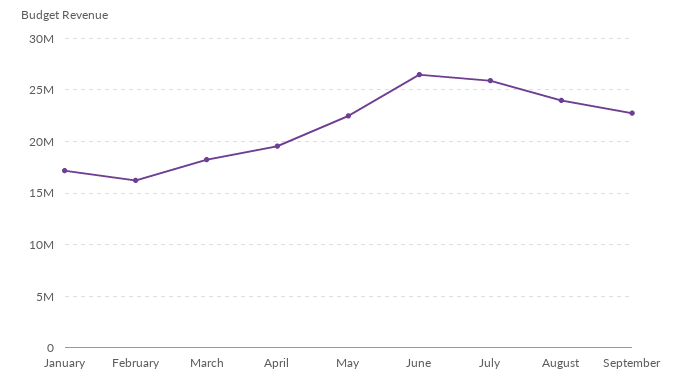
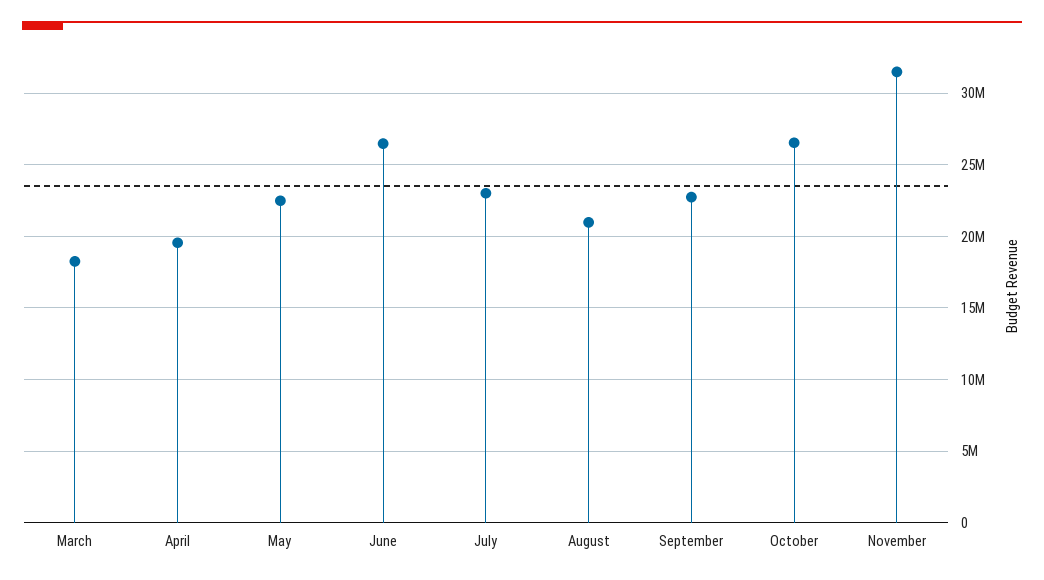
January: 17000000 -> none
February: 16000000 -> none
July: 26000000 -> 23000000
August: 24000000 -> 21000000
October: none -> 26500000
November: none -> 31500000

